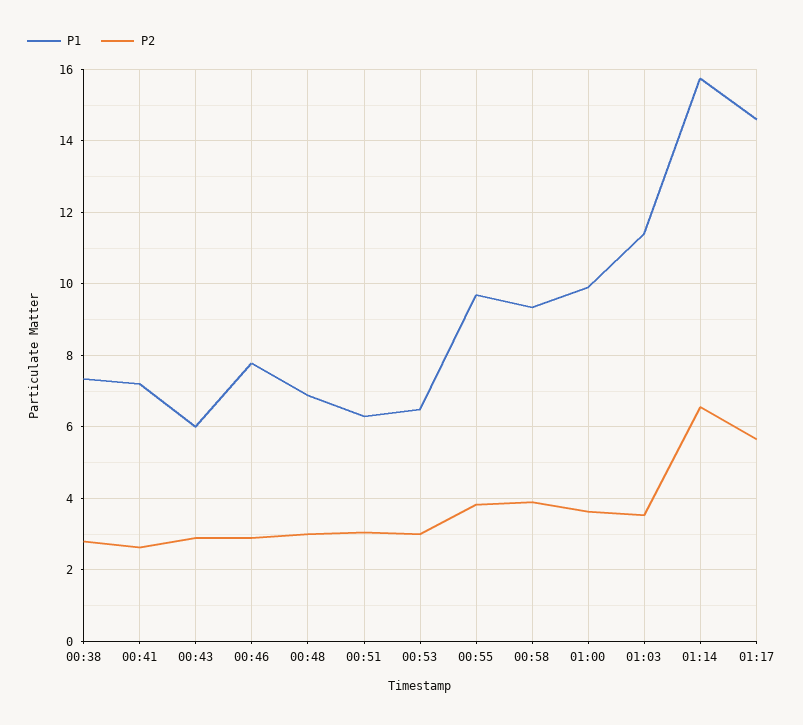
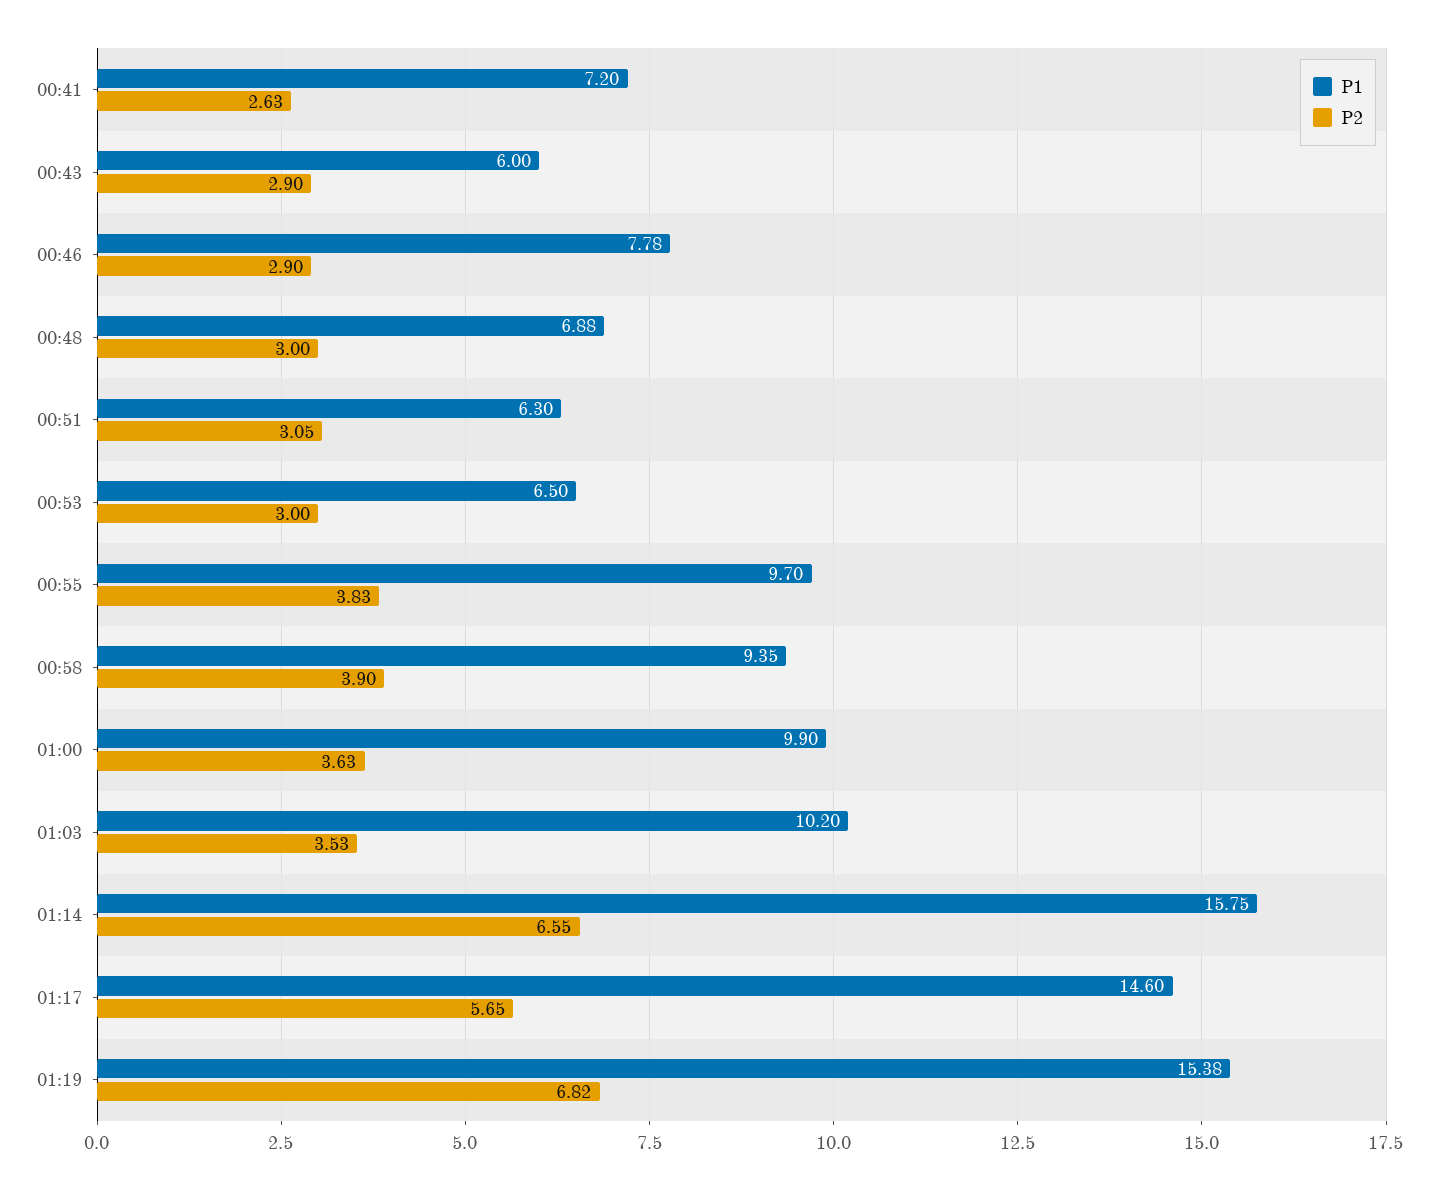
P1, 00:38: 7.4 -> none
P2, 00:38: 2.8 -> none
P1, 01:03: 11.4 -> 10.2
P1, 01:19: none -> 15.38
P2, 01:19: none -> 6.82

